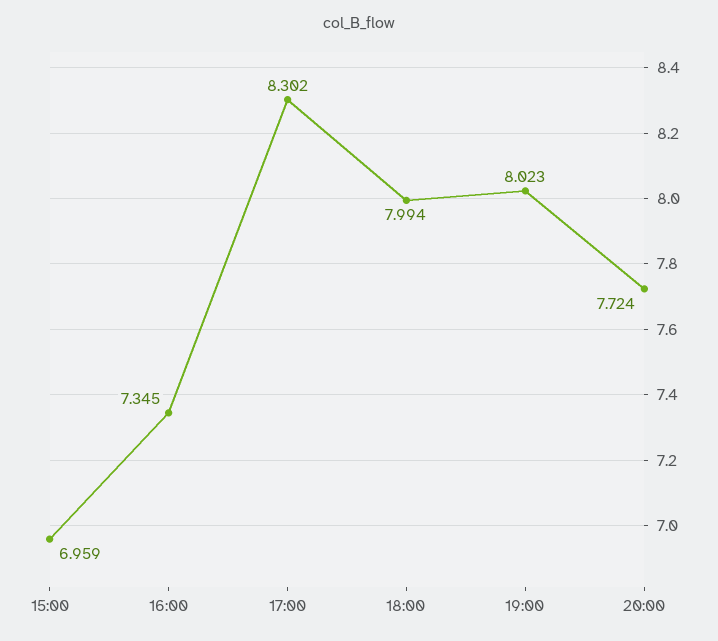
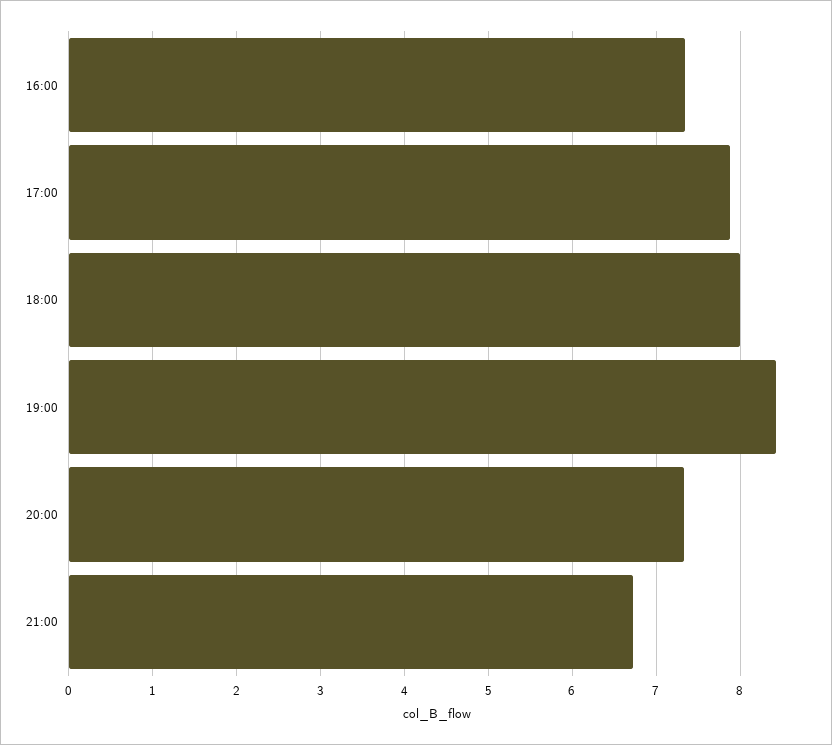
15:00: 6.959 -> none
17:00: 8.302 -> 7.9
19:00: 8.023 -> 8.4
20:00: 7.724 -> 7.3
21:00: none -> 6.7

